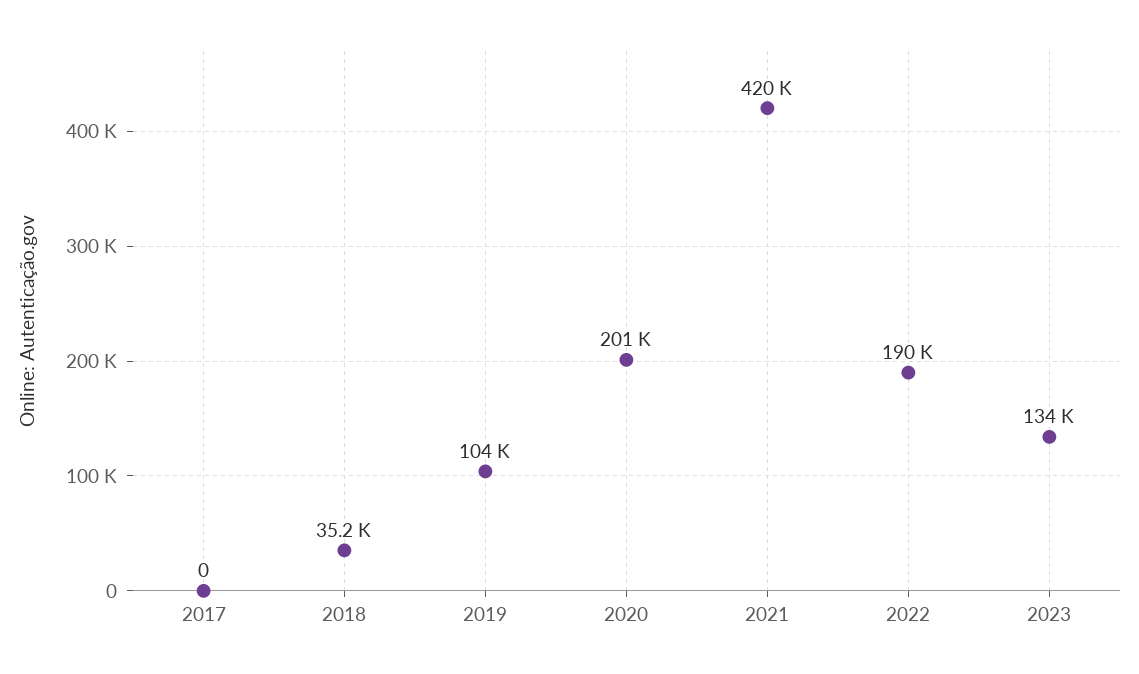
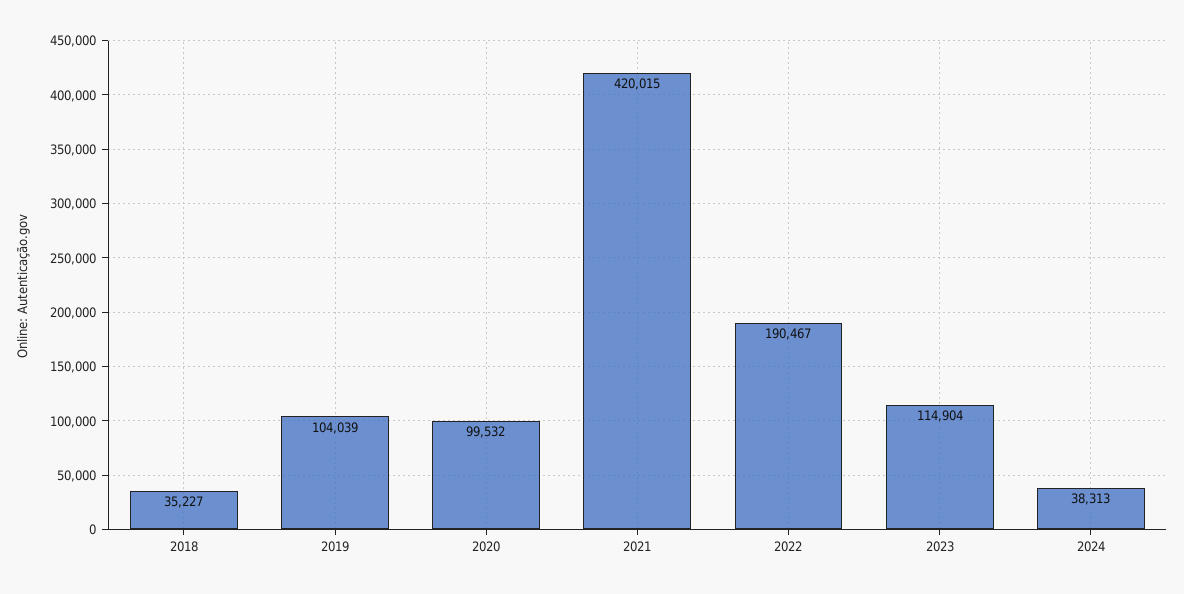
2017: 0 -> none
2020: 201000 -> 99532
2023: 134000 -> 114904
2024: none -> 38313

